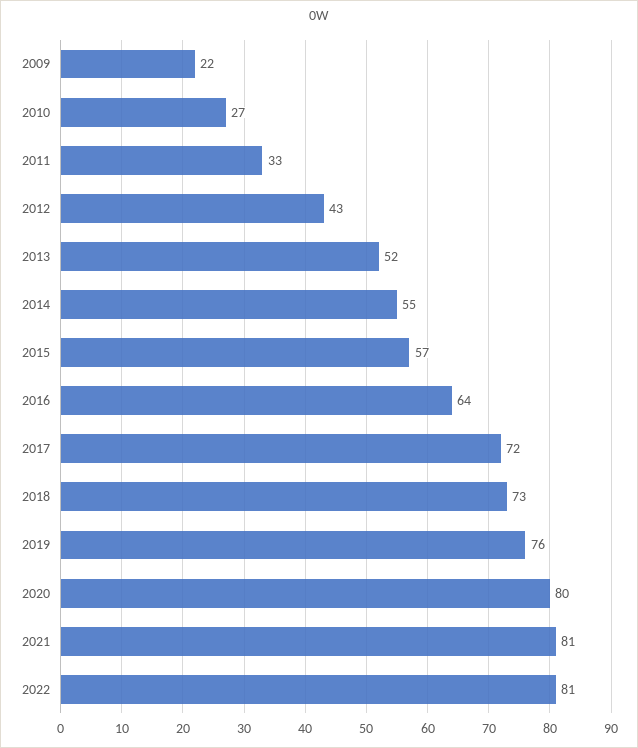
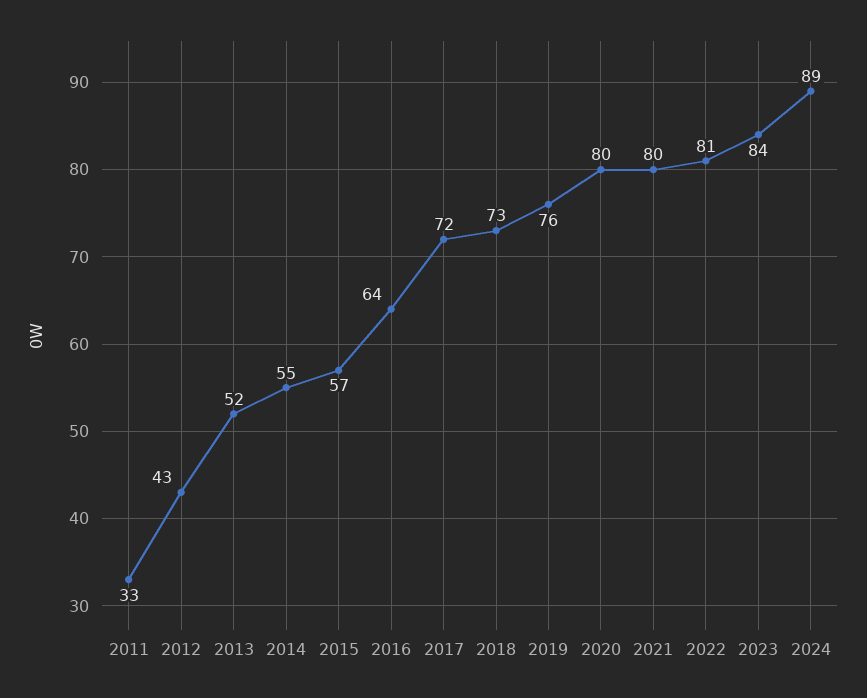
2009: 22 -> none
2010: 27 -> none
2021: 81 -> 80
2023: none -> 84
2024: none -> 89

